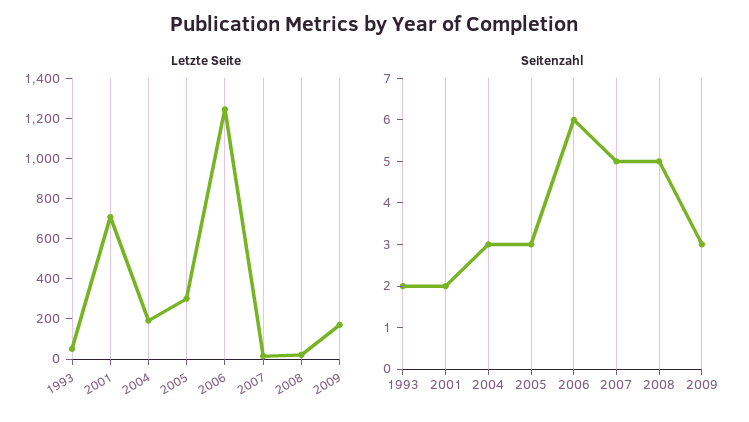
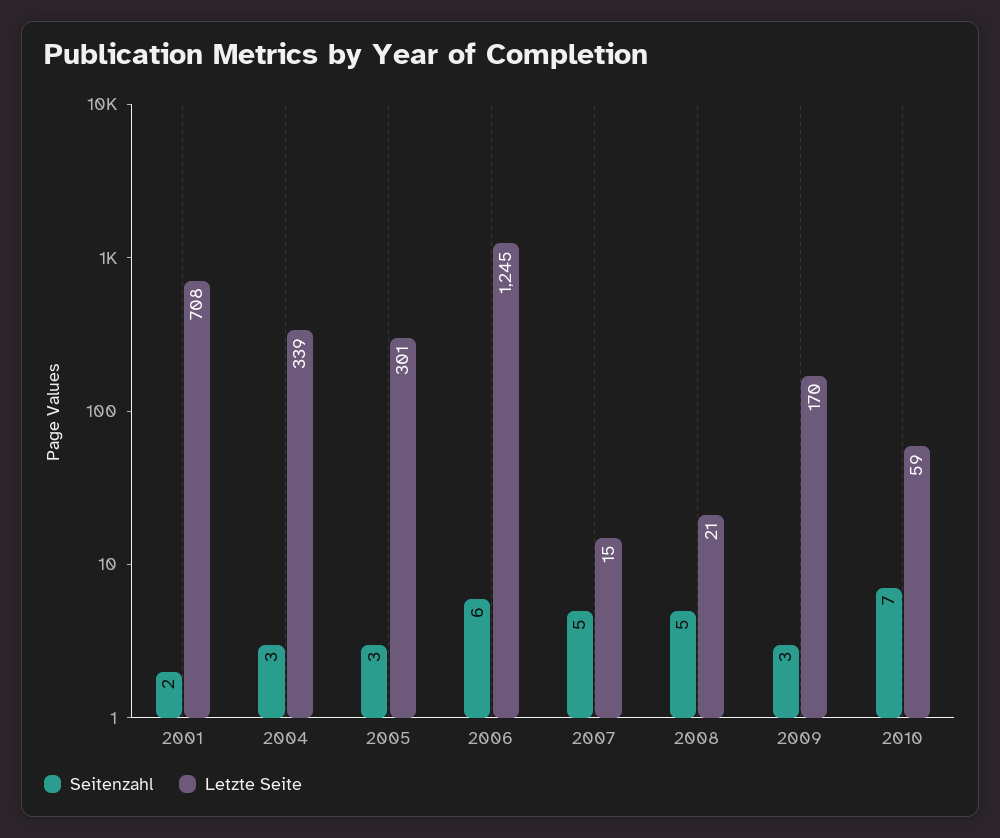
Letzte Seite, 1993: 50 -> none
Letzte Seite, 2004: 200 -> 339
Seitenzahl, 1993: 2 -> none
Seitenzahl, 2010: none -> 7
Letzte Seite, 2010: none -> 59

